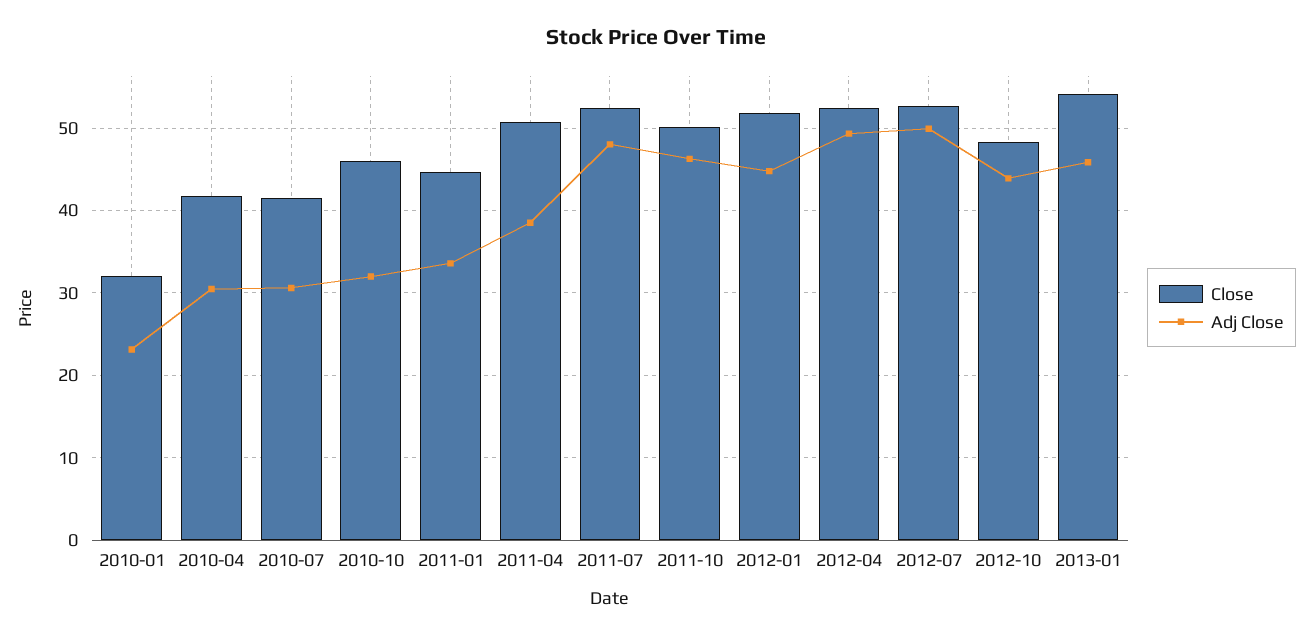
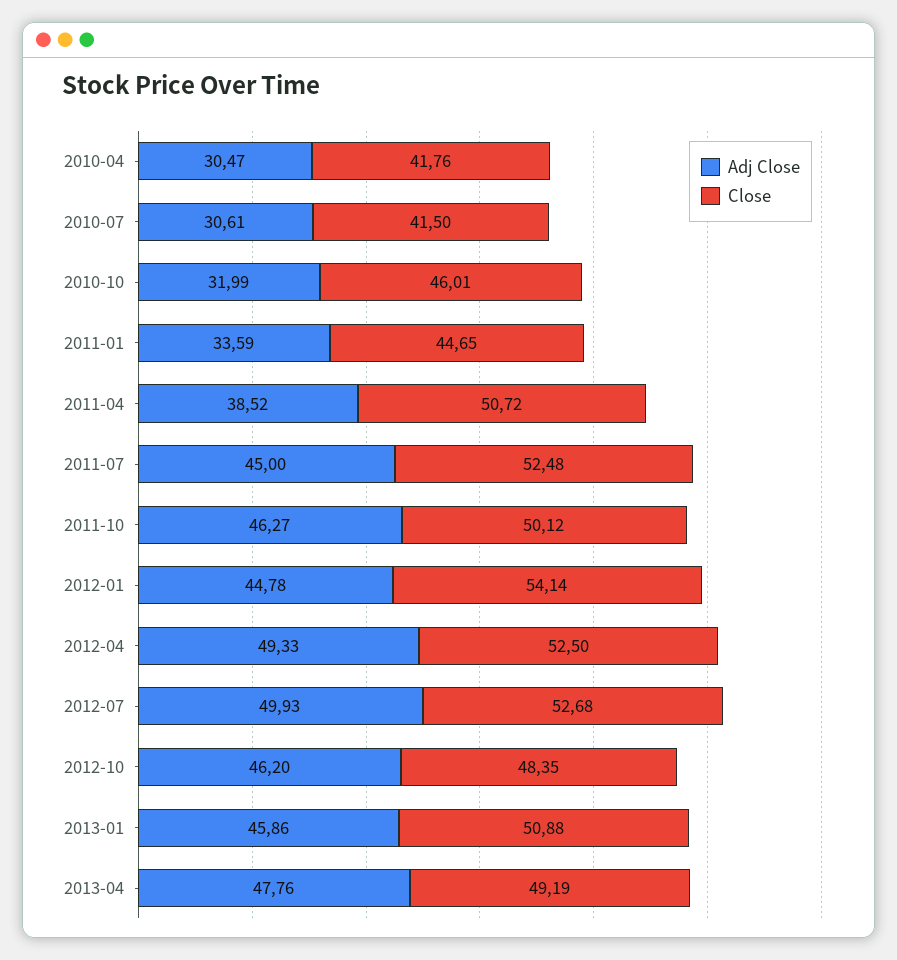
Close, 2010-01: 32 -> none
Adj Close, 2010-01: 23 -> none
Adj Close, 2011-07: 48 -> 45
Close, 2012-01: 52 -> 54.14
Adj Close, 2012-10: 44 -> 46.2
Close, 2013-01: 54 -> 50.88
Adj Close, 2013-04: none -> 47.76
Close, 2013-04: none -> 49.19

